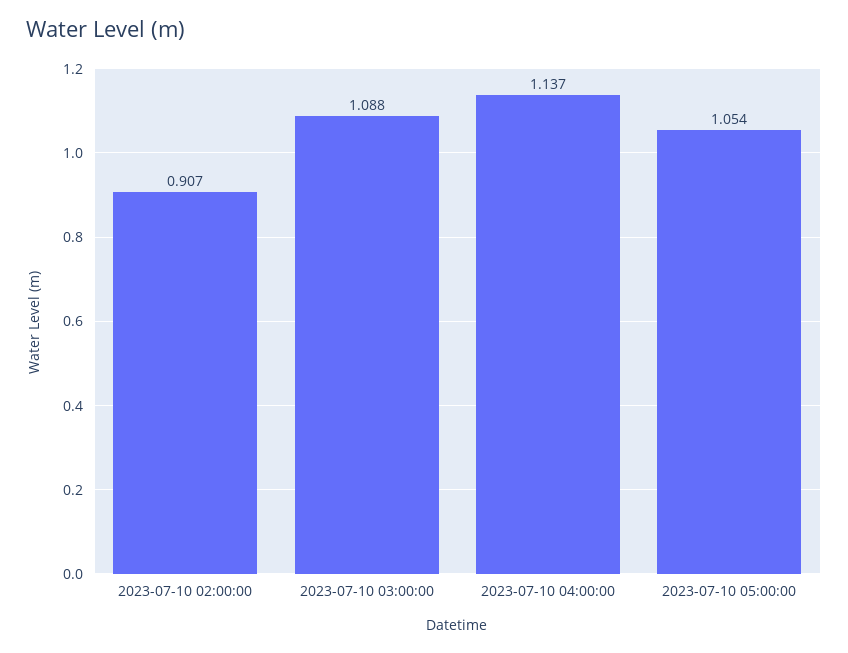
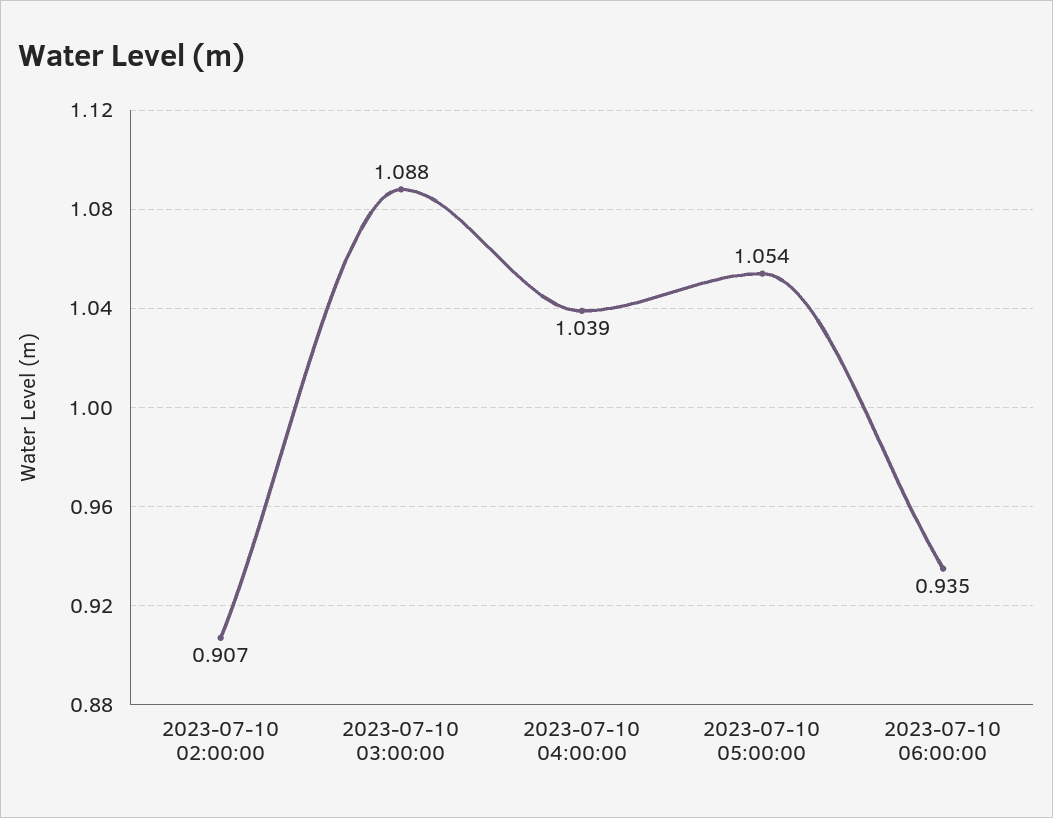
2023-07-10 04:00:00: 1.137 -> 1.039
2023-07-10 06:00:00: none -> 0.935

